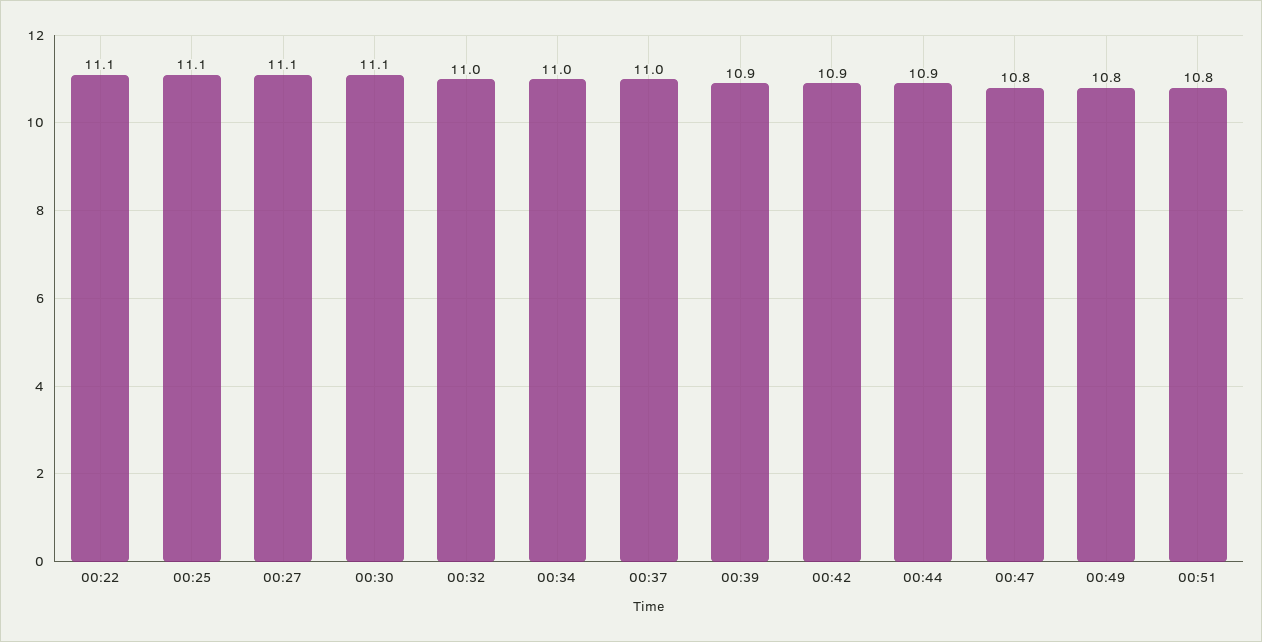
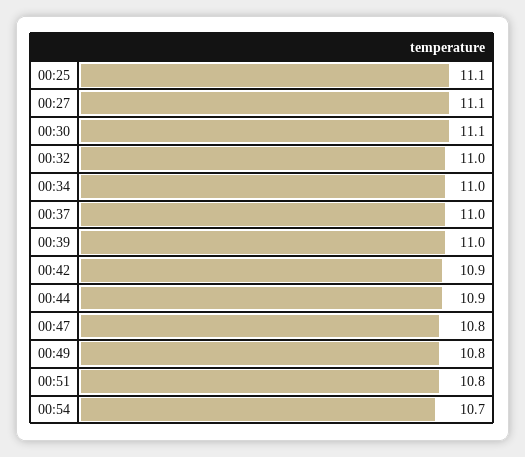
00:22: 11.1 -> none
00:39: 10.9 -> 11
00:54: none -> 10.7

